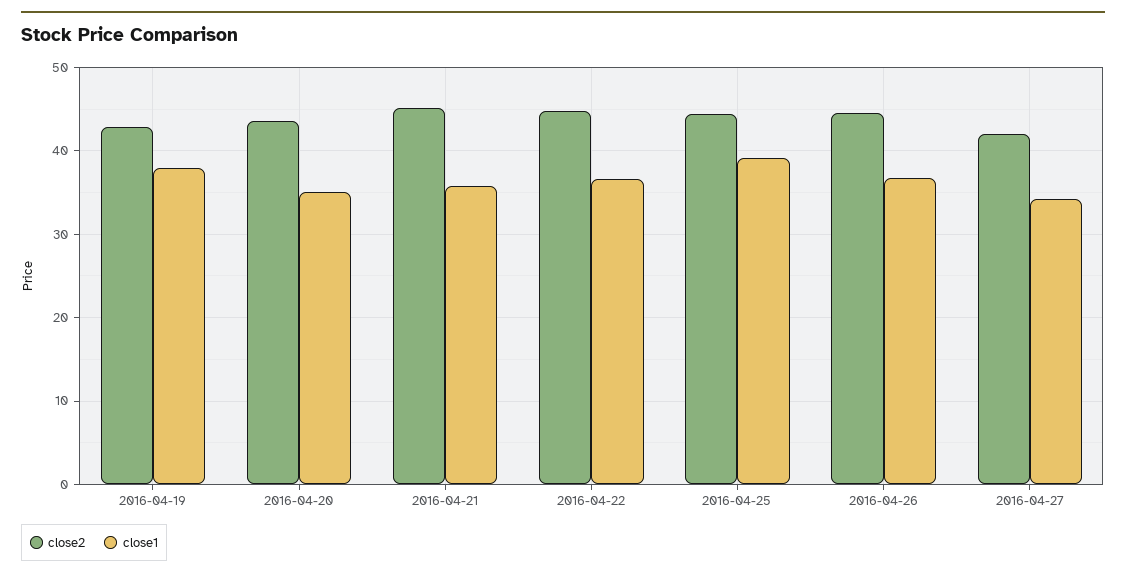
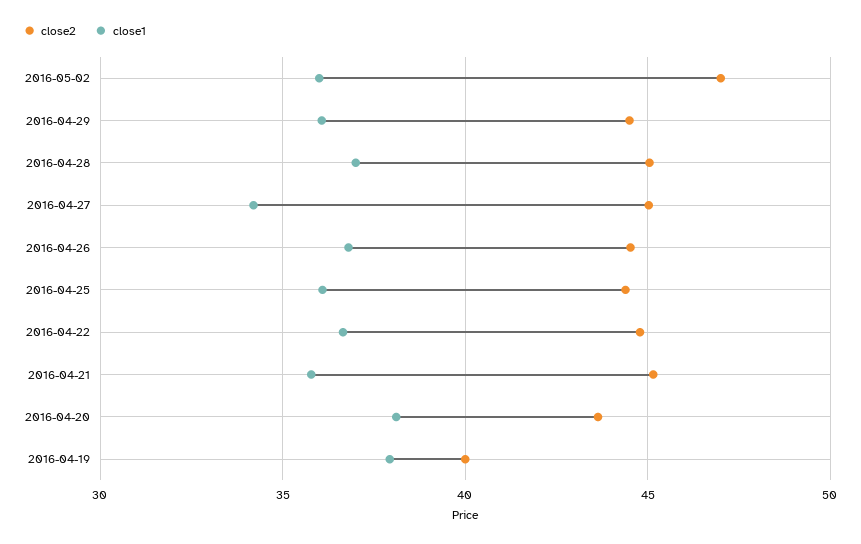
close2, 2016-04-19: 43 -> 40
close1, 2016-04-20: 35 -> 38
close1, 2016-04-25: 39 -> 36
close2, 2016-04-27: 42 -> 45
close2, 2016-05-02: none -> 47
close1, 2016-05-02: none -> 36
close2, 2016-04-29: none -> 44.5
close1, 2016-04-29: none -> 36
close2, 2016-04-28: none -> 45
close1, 2016-04-28: none -> 37

